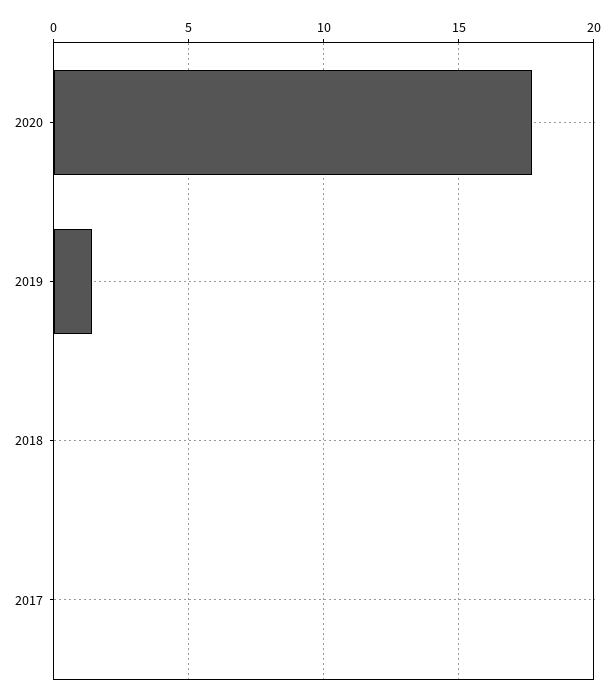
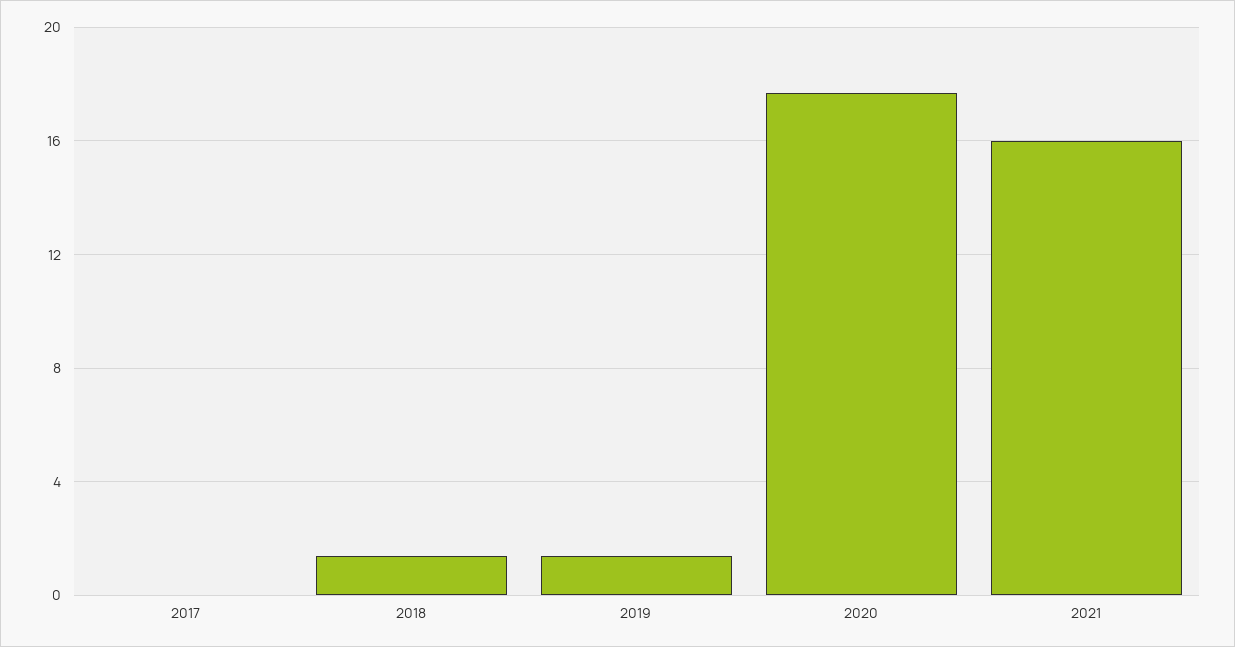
2018: 0 -> 1.5
2021: none -> 16

